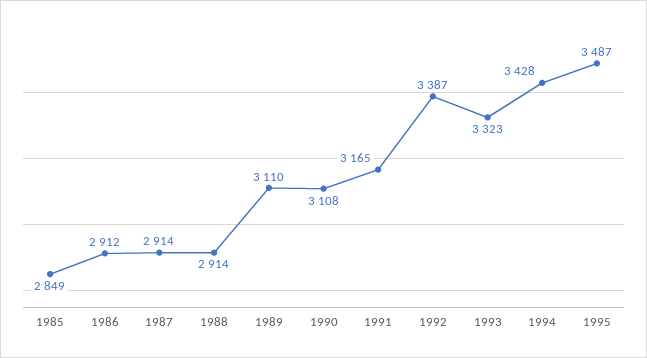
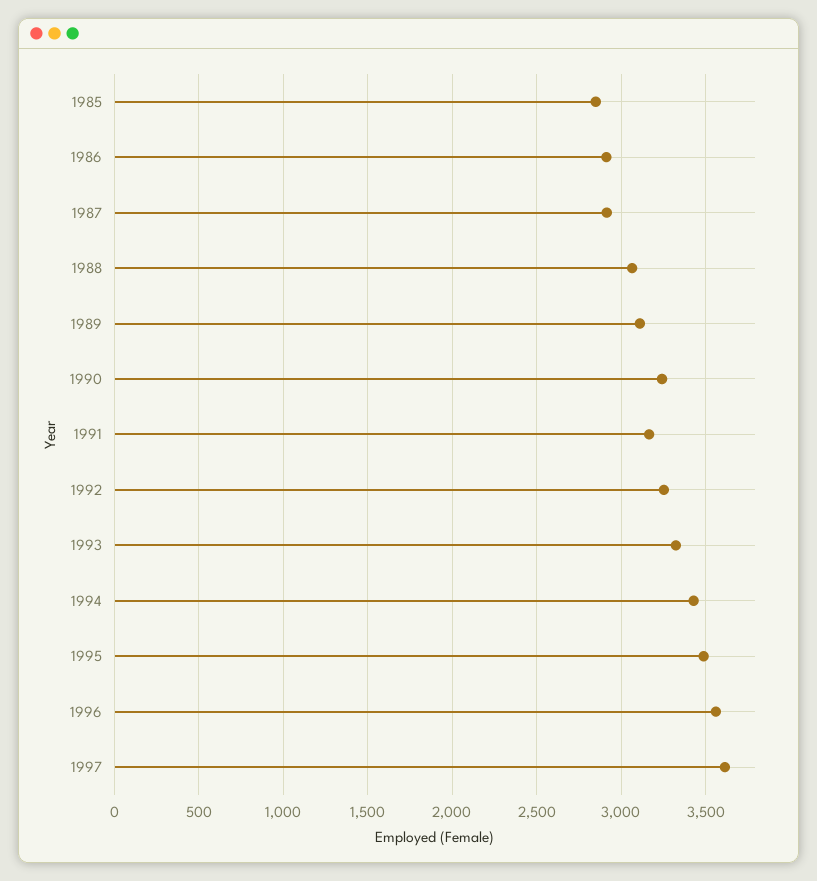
1988: 2914 -> 3050
1990: 3108 -> 3250
1992: 3387 -> 3250
1996: none -> 3550
1997: none -> 3600

